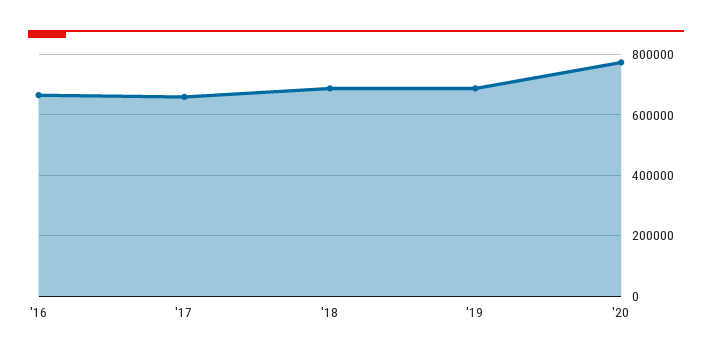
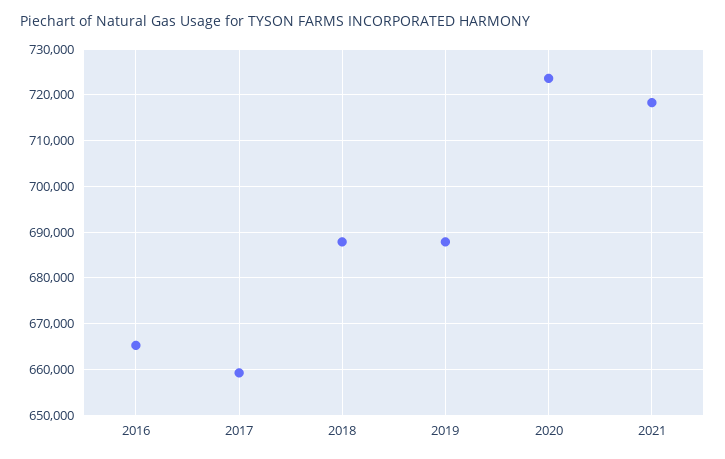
'20: 780000 -> 724000
2021: none -> 718000

